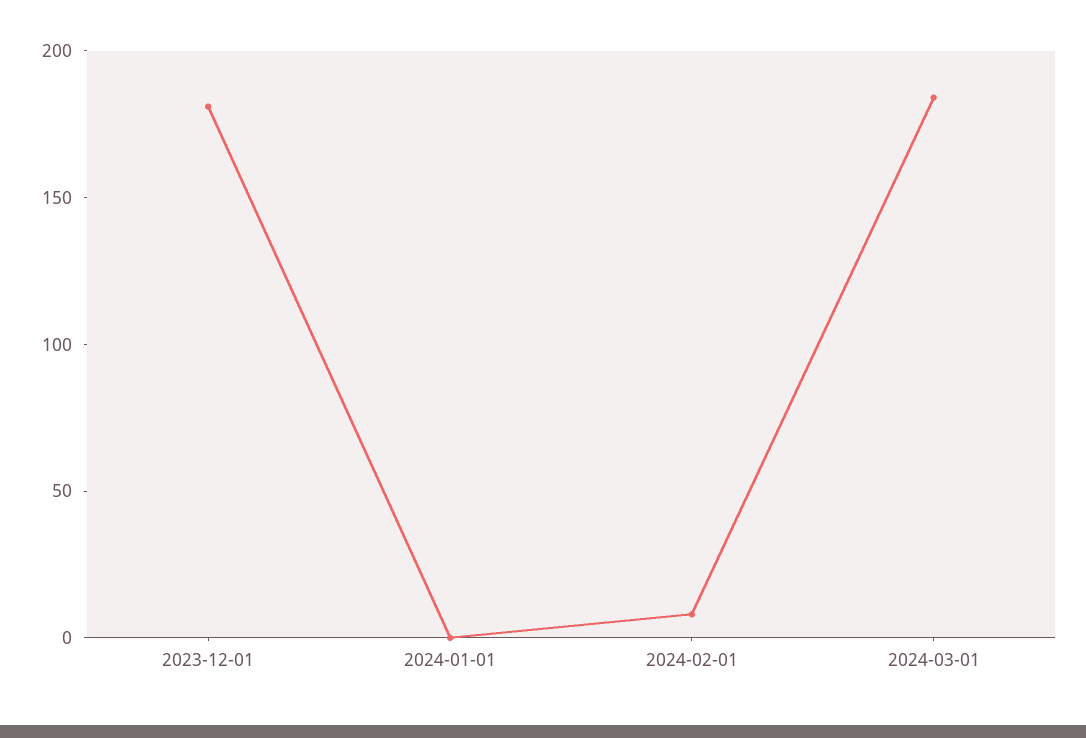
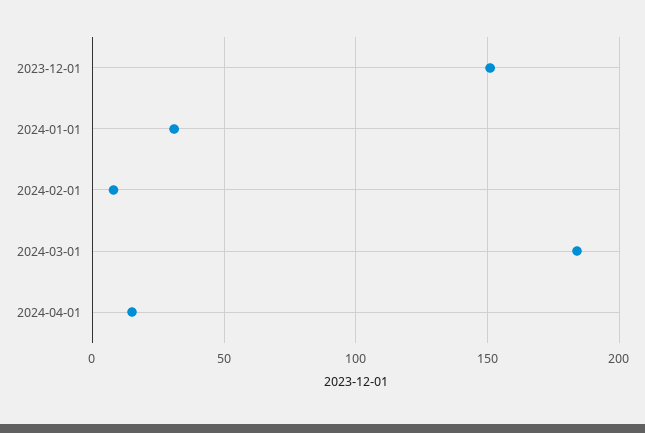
2023-12-01: 180 -> 150
2024-01-01: 0 -> 30
2024-04-01: none -> 15

